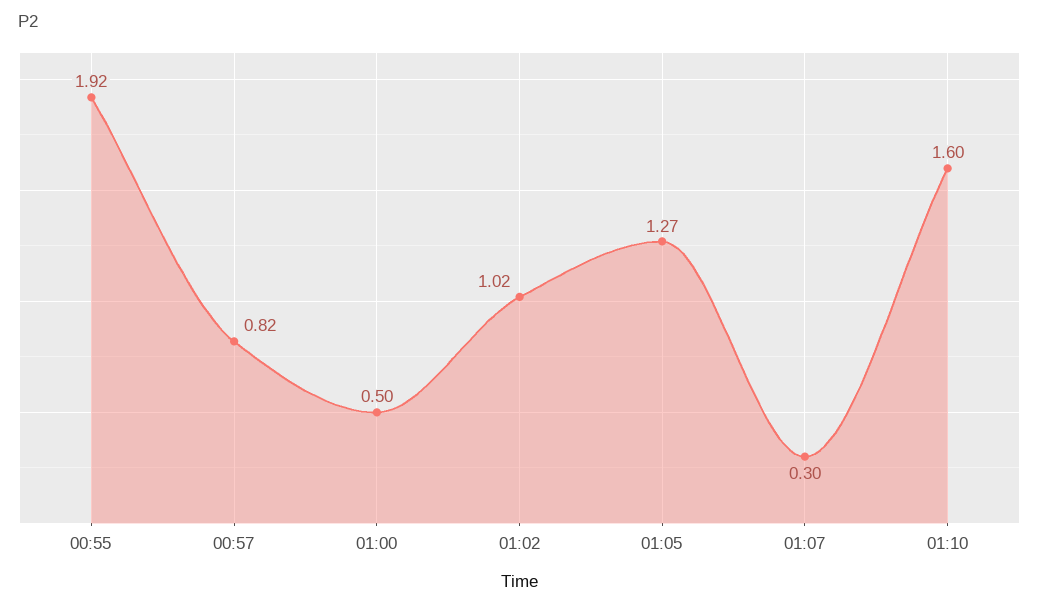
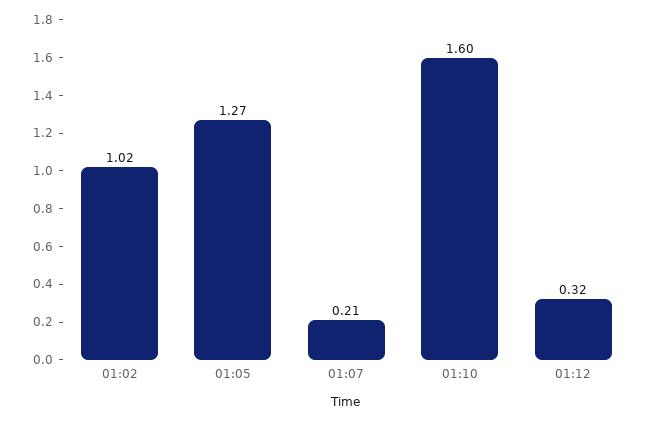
00:55: 1.92 -> none
00:57: 0.82 -> none
01:00: 0.5 -> none
01:07: 0.3 -> 0.21
01:12: none -> 0.32

